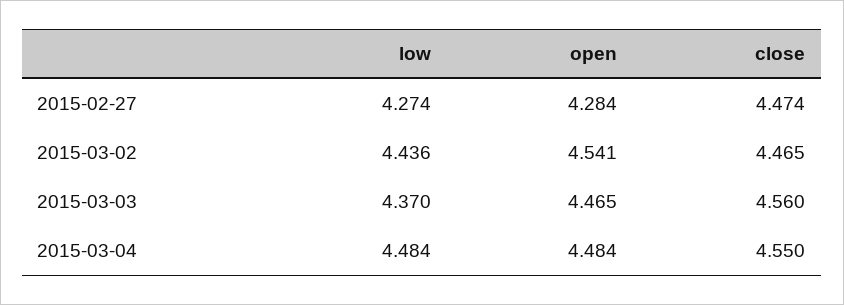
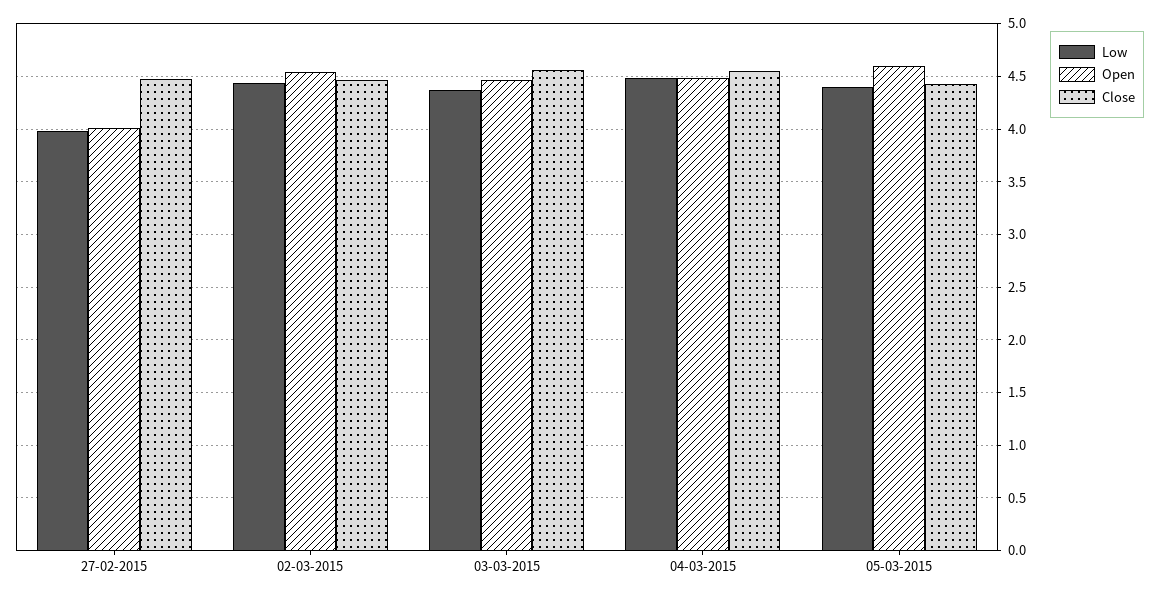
low, 2015-02-27: 4.274 -> 4
open, 2015-02-27: 4.284 -> 4
low, 05-03-2015: none -> 4.4
open, 05-03-2015: none -> 4.6
close, 05-03-2015: none -> 4.4

